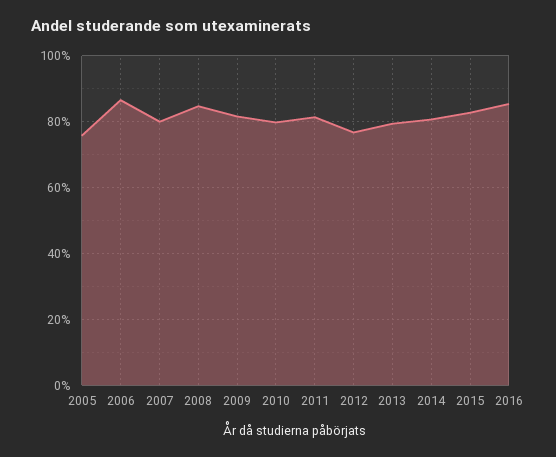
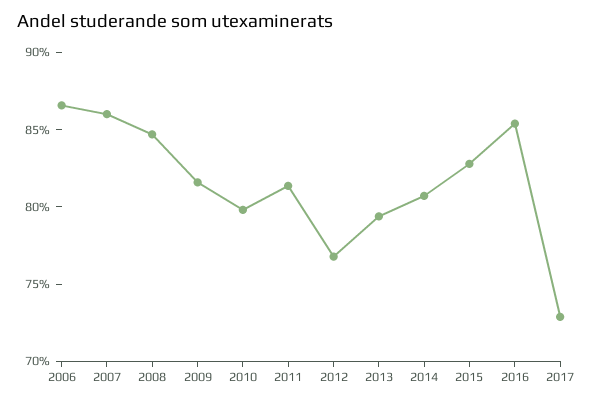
2005: 76 -> none
2007: 80 -> 86
2017: none -> 73

